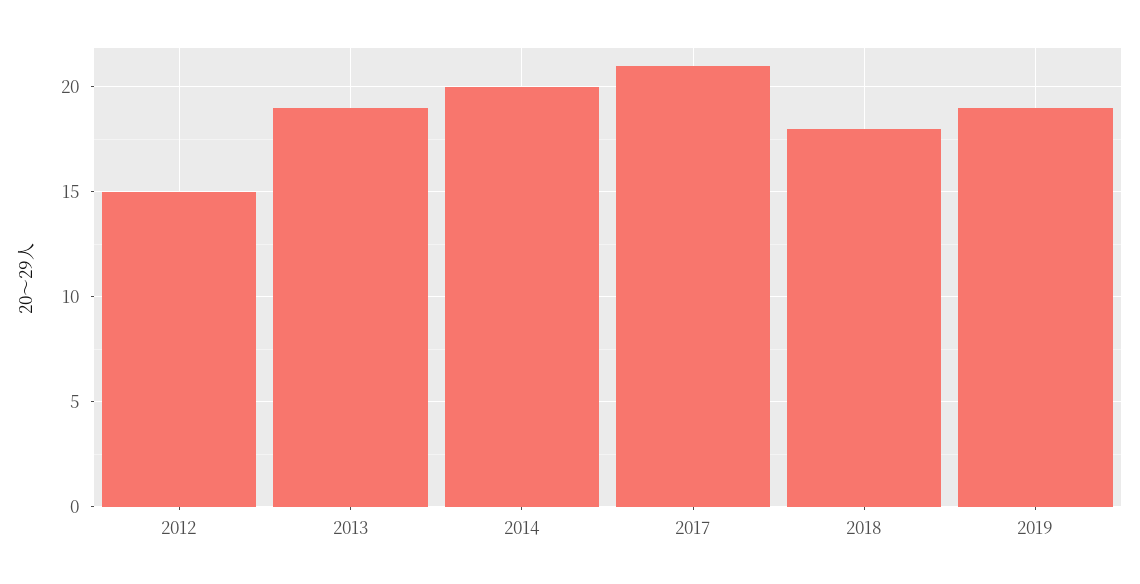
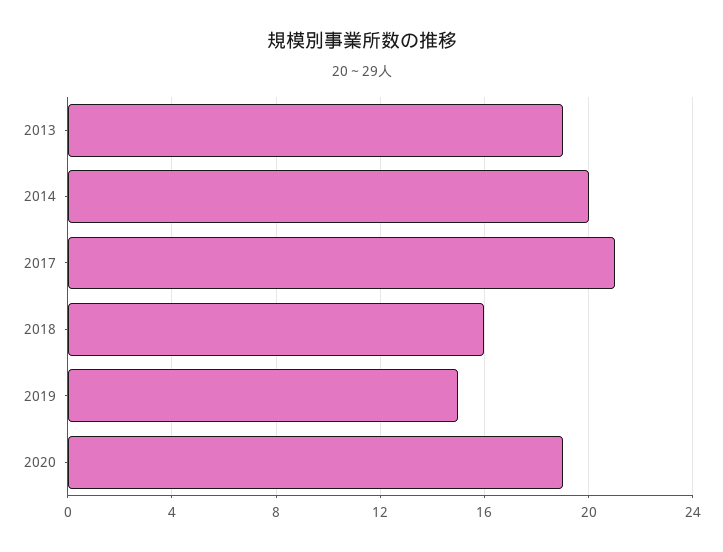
2012: 15 -> none
2018: 18 -> 16
2019: 19 -> 15
2020: none -> 19

